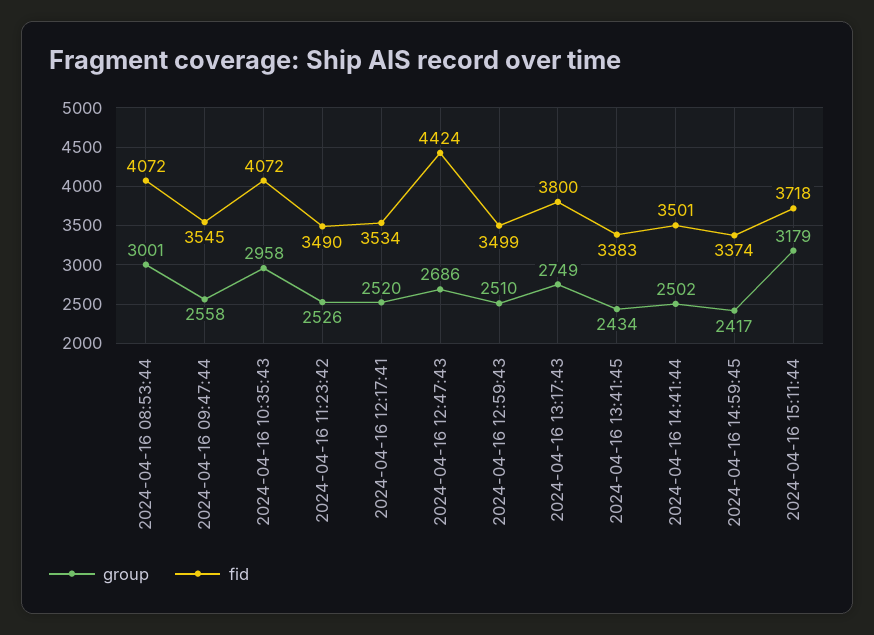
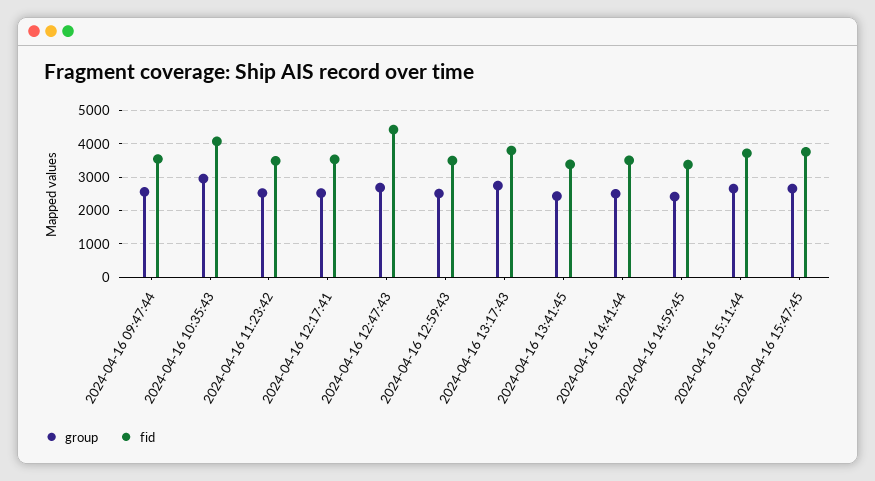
group, 2024-04-16 08:53:44: 3001 -> none
fid, 2024-04-16 08:53:44: 4072 -> none
group, 2024-04-16 15:11:44: 3179 -> 2600
group, 2024-04-16 15:47:45: none -> 2600
fid, 2024-04-16 15:47:45: none -> 3800

